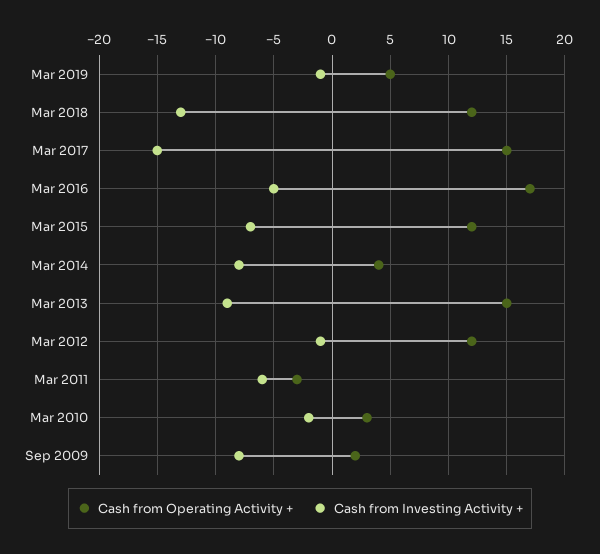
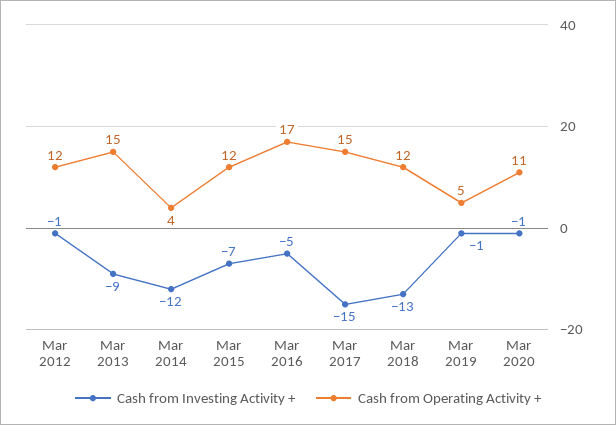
Cash from Investing Activity +, Mar 2014: -8 -> -12
Cash from Operating Activity +, Mar 2011: -3 -> none
Cash from Investing Activity +, Mar 2011: -6 -> none
Cash from Operating Activity +, Mar 2010: 3 -> none
Cash from Investing Activity +, Mar 2010: -2 -> none
Cash from Operating Activity +, Sep 2009: 2 -> none
Cash from Investing Activity +, Sep 2009: -8 -> none
Cash from Investing Activity +, Mar 2020: none -> -1
Cash from Operating Activity +, Mar 2020: none -> 11

